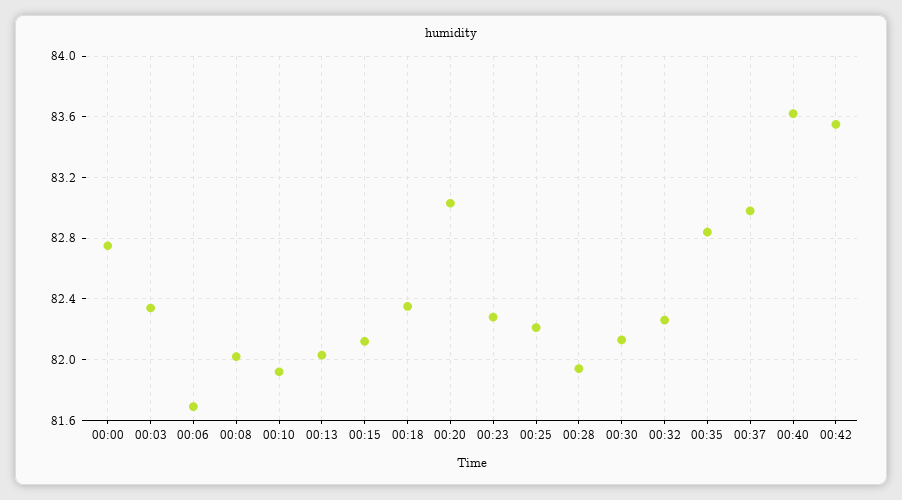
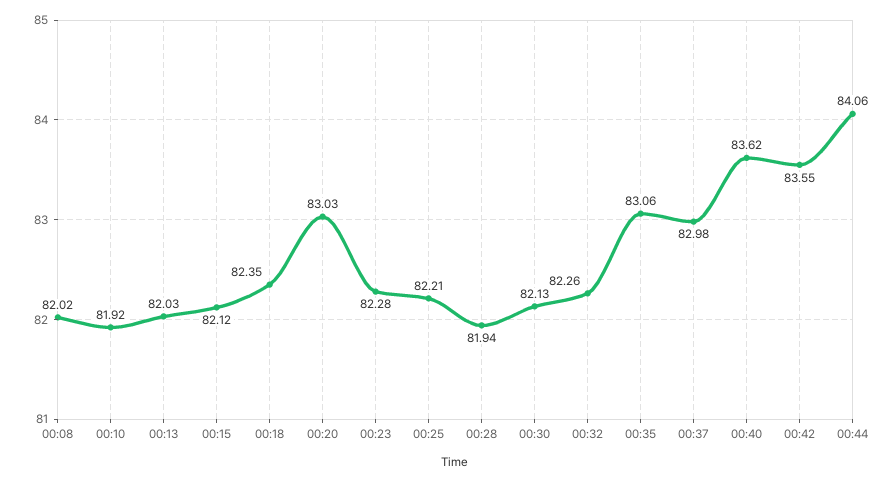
00:00: 82.75 -> none
00:03: 82.35 -> none
00:06: 81.7 -> none
00:35: 82.85 -> 83.06
00:44: none -> 84.06

